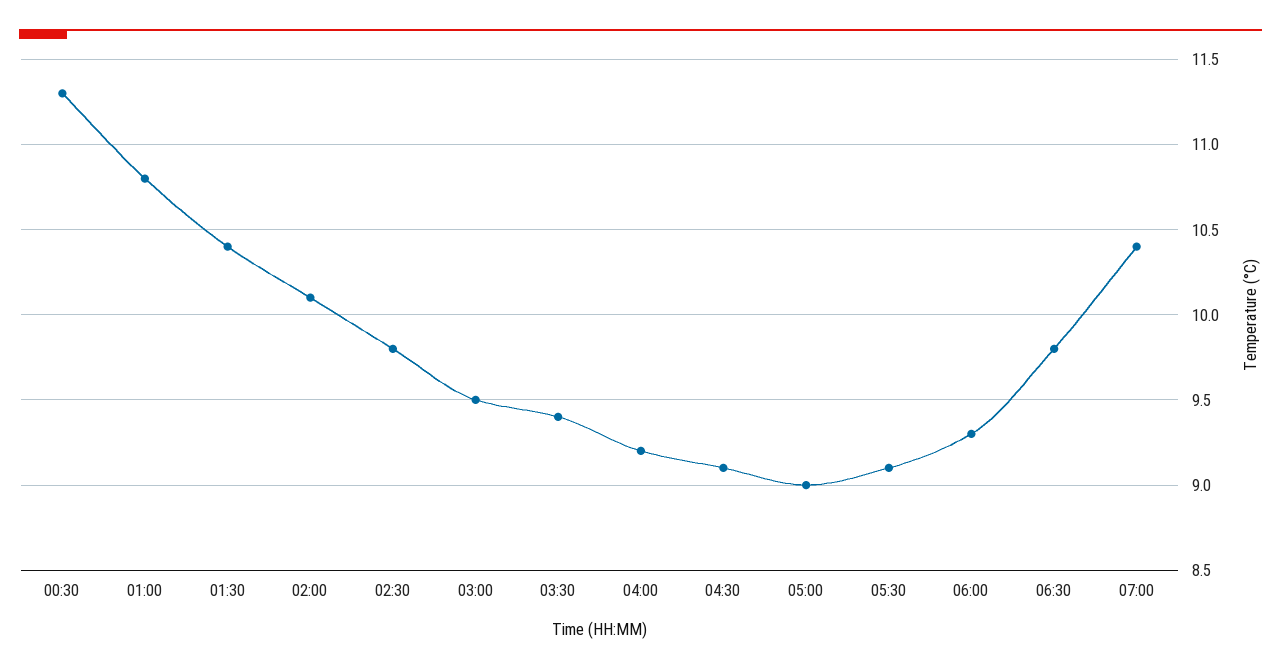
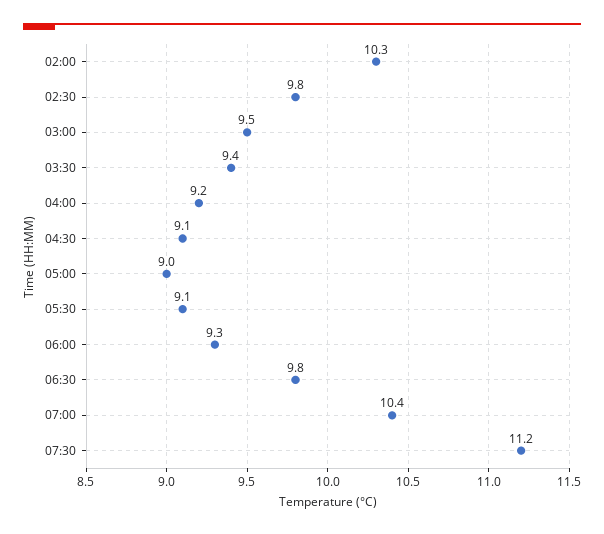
00:30: 11.3 -> none
01:00: 10.8 -> none
01:30: 10.4 -> none
02:00: 10.1 -> 10.3
07:30: none -> 11.2

